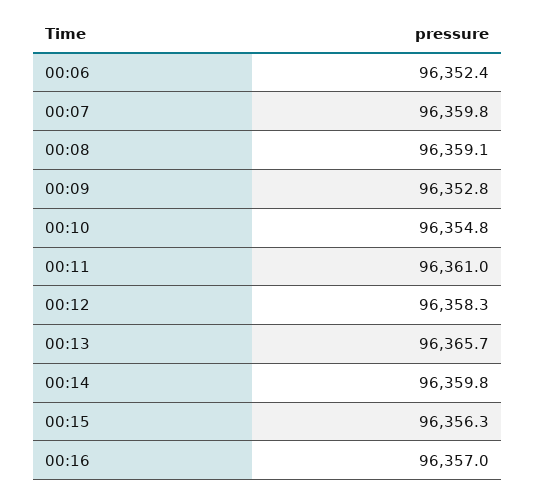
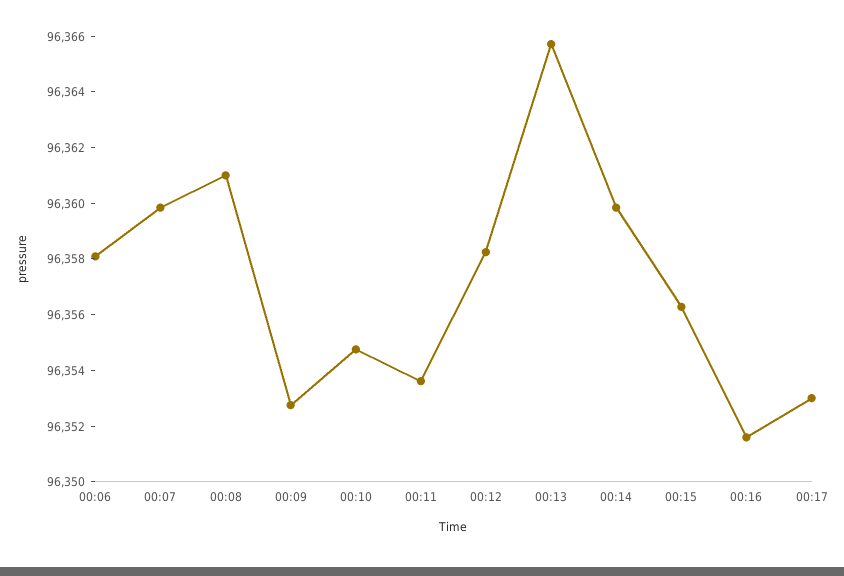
00:06: 96352.4 -> 96358
00:08: 96359.1 -> 96361
00:11: 96361 -> 96353.5
00:16: 96357 -> 96351.5
00:17: none -> 96353

